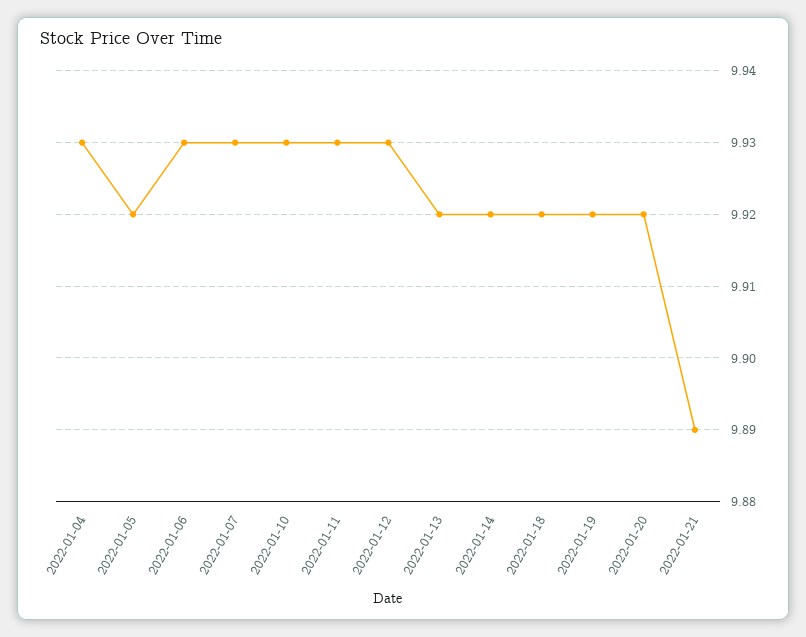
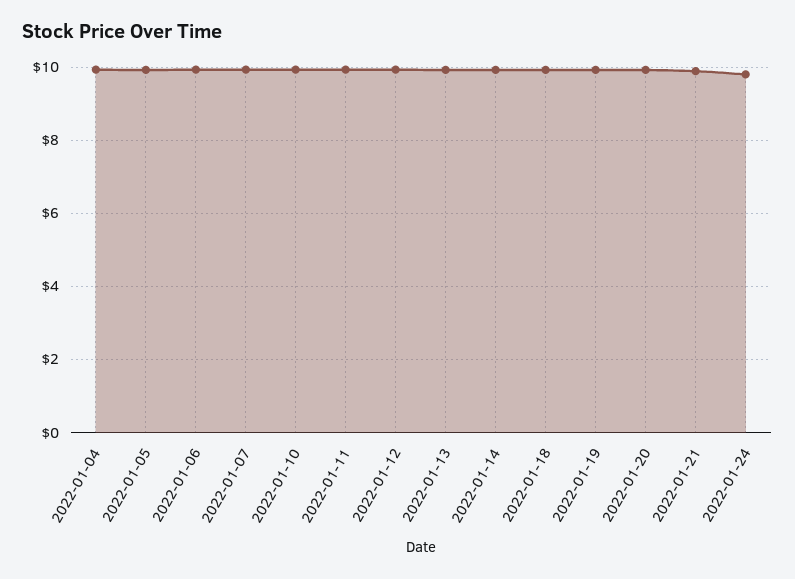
2022-01-24: none -> 9.8

